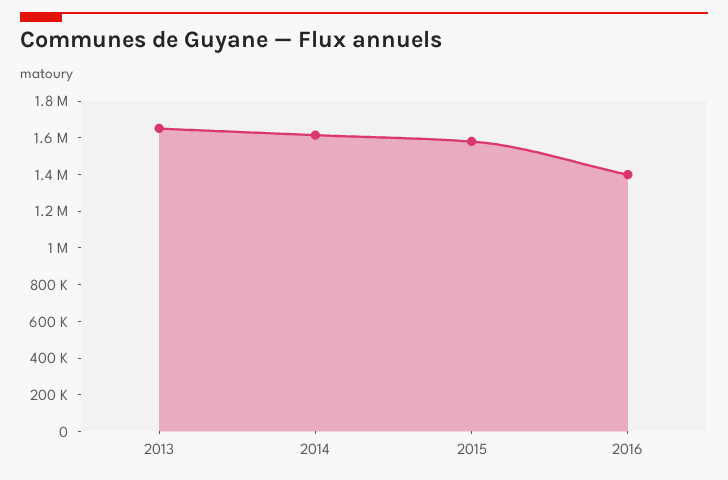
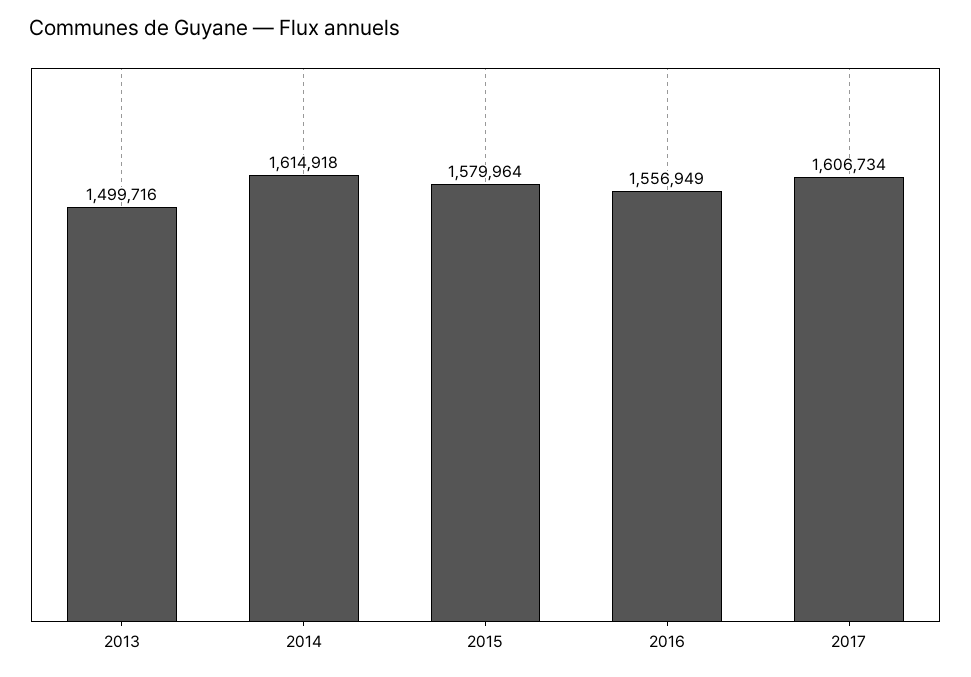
2013: 1650000 -> 1499716
2016: 1400000 -> 1556949
2017: none -> 1606734

